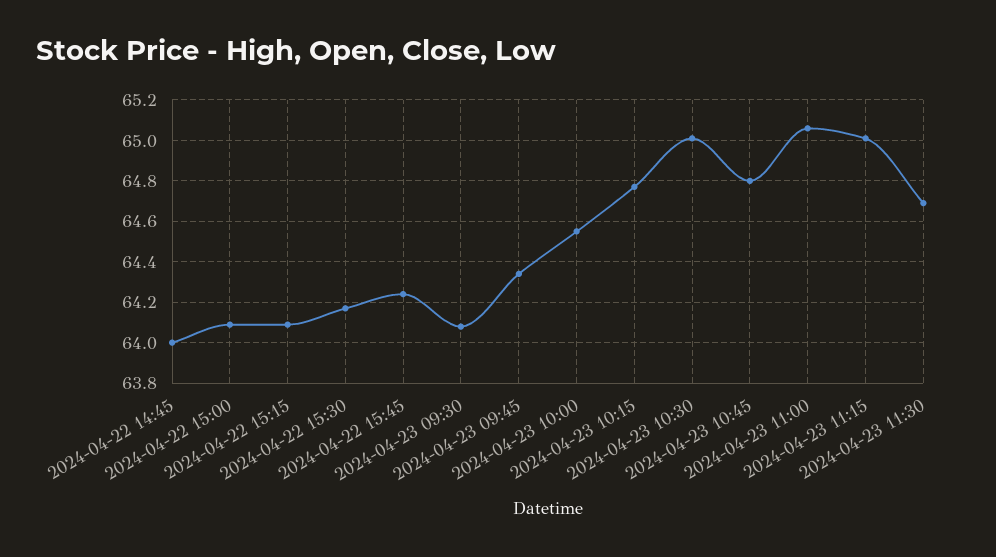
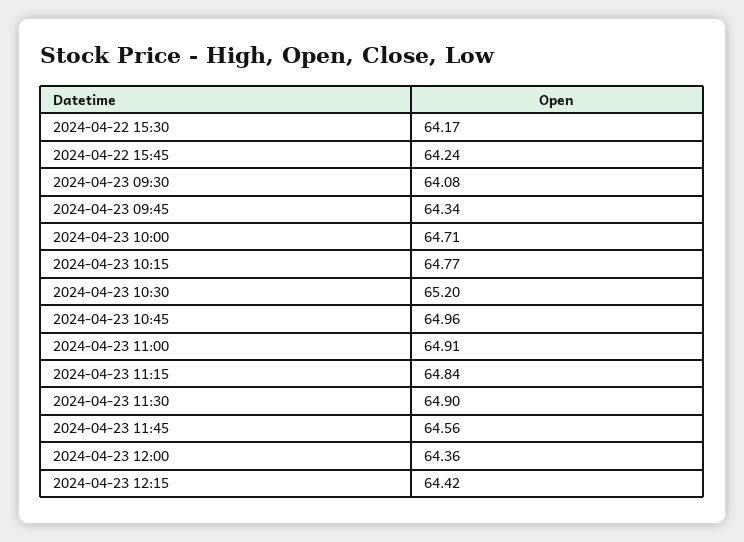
2024-04-22 14:45: 64 -> none
2024-04-22 15:00: 64.1 -> none
2024-04-22 15:15: 64.1 -> none
2024-04-23 10:00: 64.55 -> 64.71
2024-04-23 10:30: 65 -> 65.2
2024-04-23 10:45: 64.8 -> 64.96
2024-04-23 11:00: 65.05 -> 64.91
2024-04-23 11:15: 65 -> 64.84
2024-04-23 11:30: 64.7 -> 64.9
2024-04-23 11:45: none -> 64.56
2024-04-23 12:00: none -> 64.36
2024-04-23 12:15: none -> 64.42

